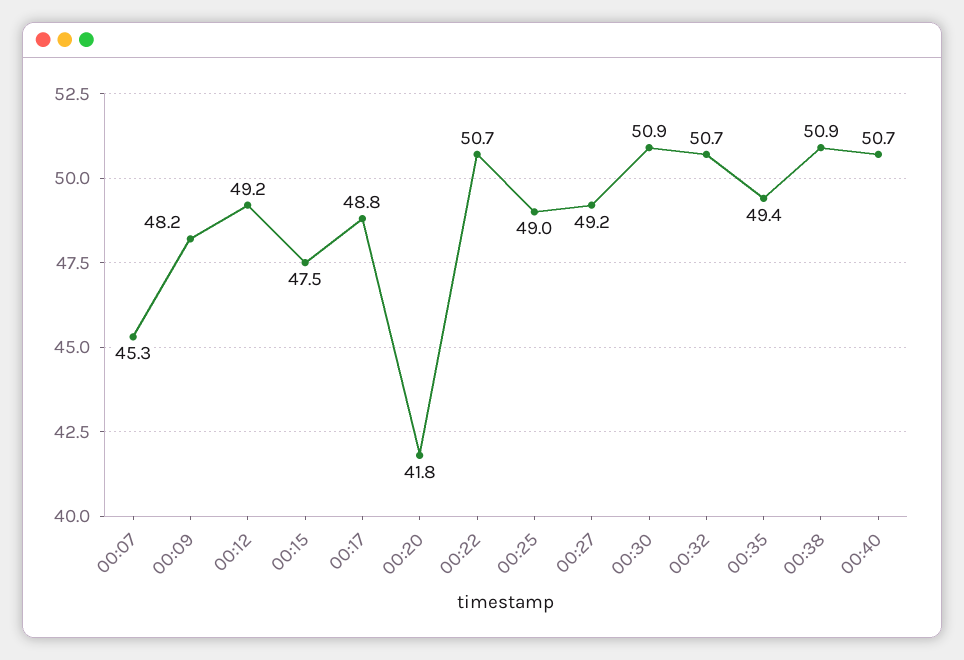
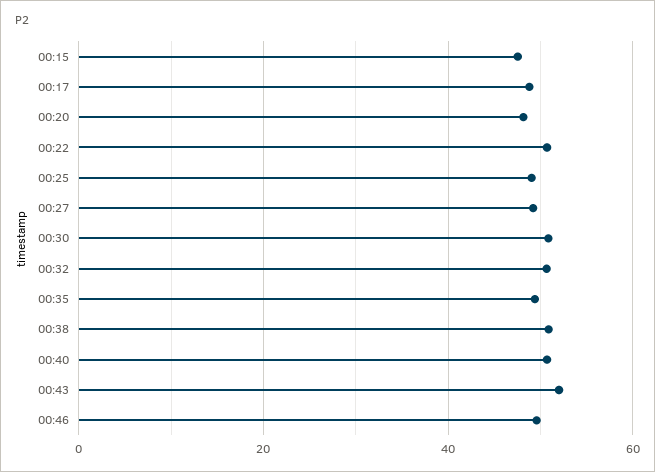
00:07: 45.3 -> none
00:09: 48.2 -> none
00:12: 49.2 -> none
00:20: 41.8 -> 48
00:43: none -> 52
00:46: none -> 50

